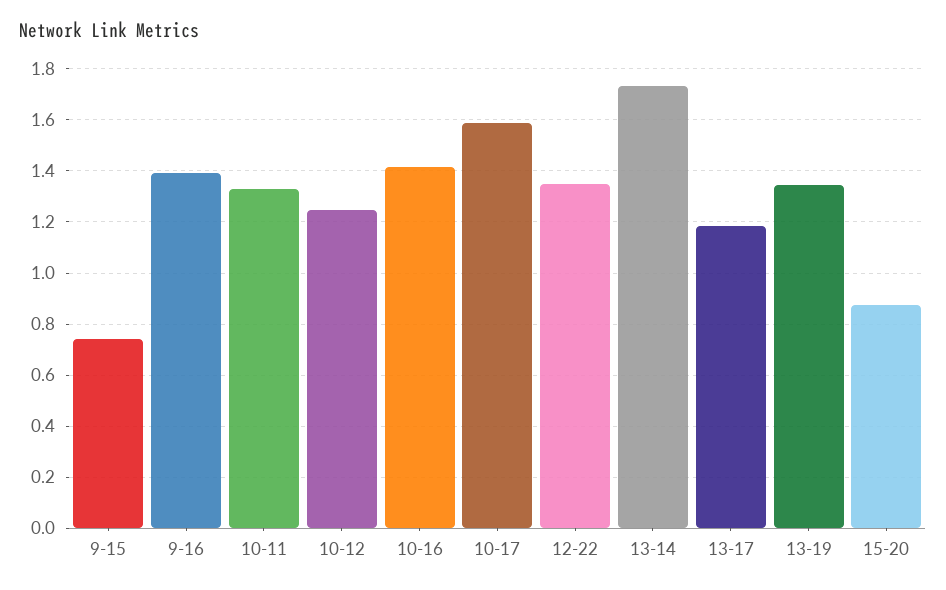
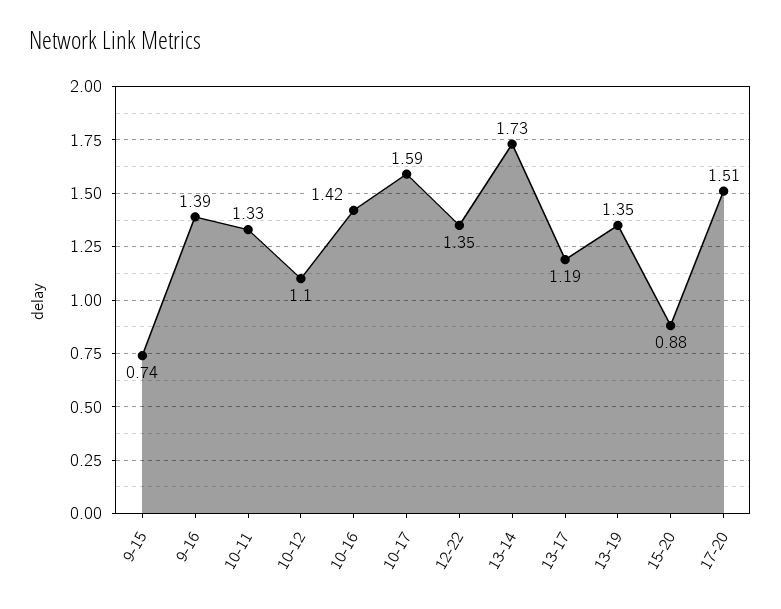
10-12: 1.25 -> 1.1
17-20: none -> 1.51

